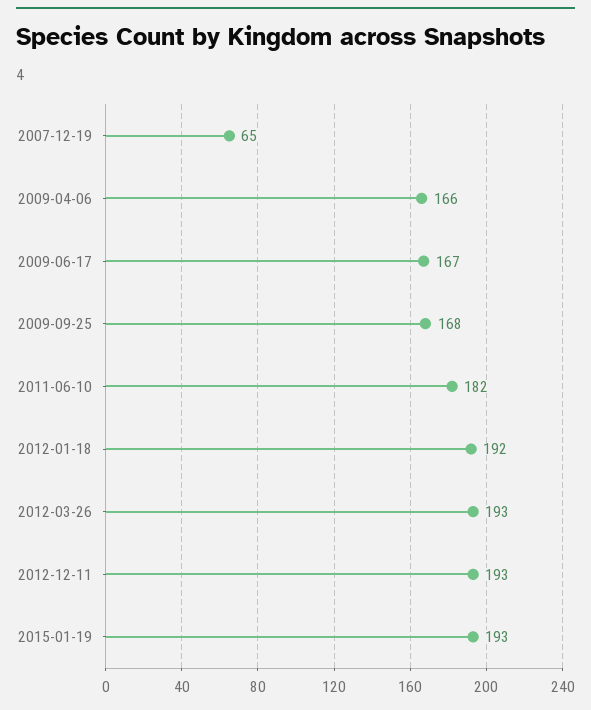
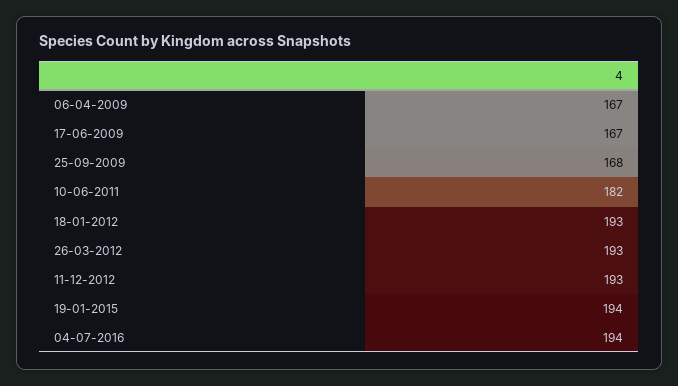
2007-12-19: 65 -> none
2009-04-06: 166 -> 167
2012-01-18: 192 -> 193
2015-01-19: 193 -> 194
04-07-2016: none -> 194

